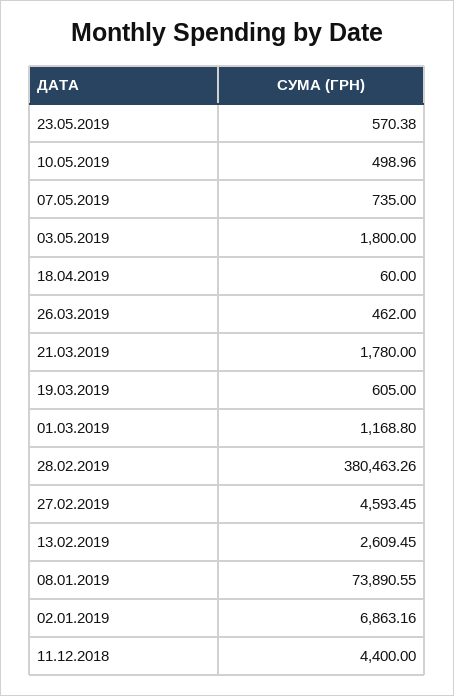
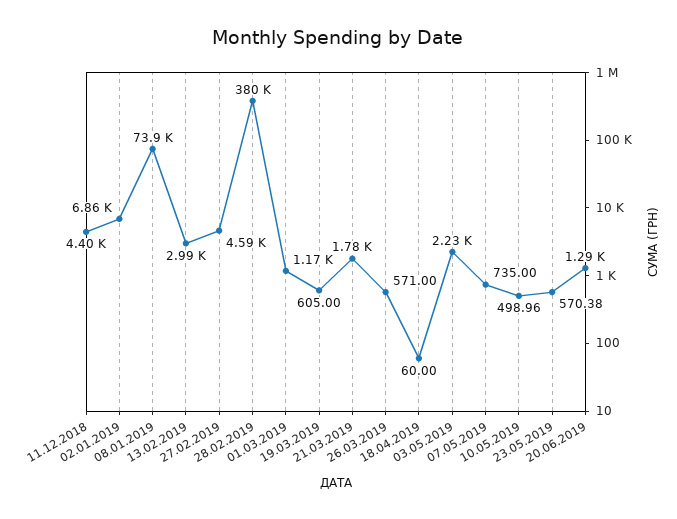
03.05.2019: 1800 -> 2230
26.03.2019: 462 -> 571
13.02.2019: 2609.45 -> 2990
20.06.2019: none -> 1290

